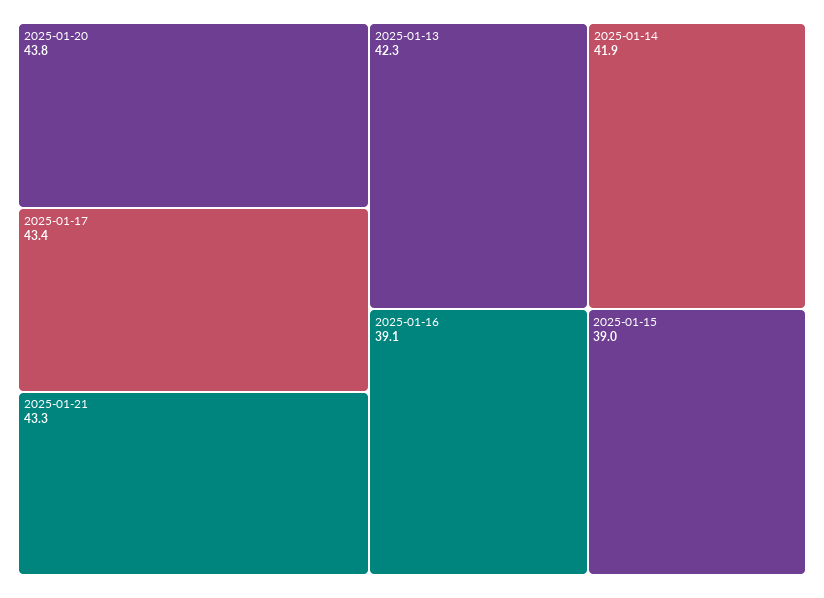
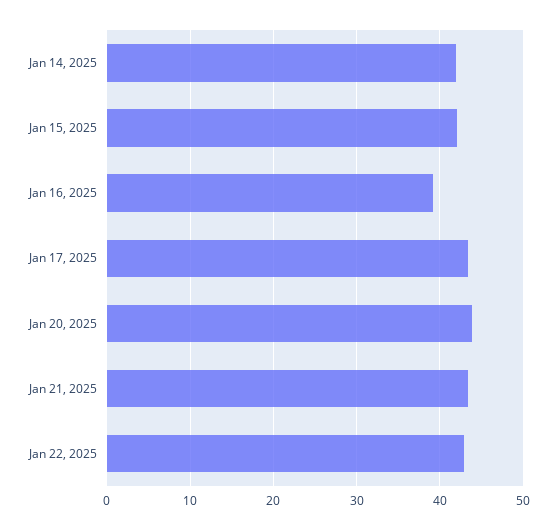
2025-01-13: 42.3 -> none
2025-01-15: 39 -> 42
Jan 22, 2025: none -> 43

